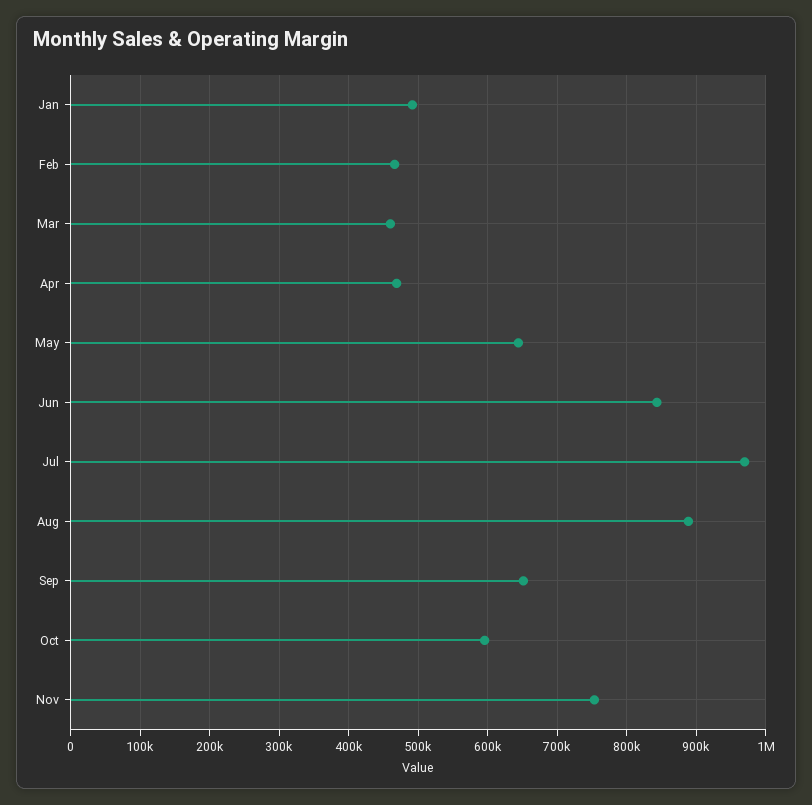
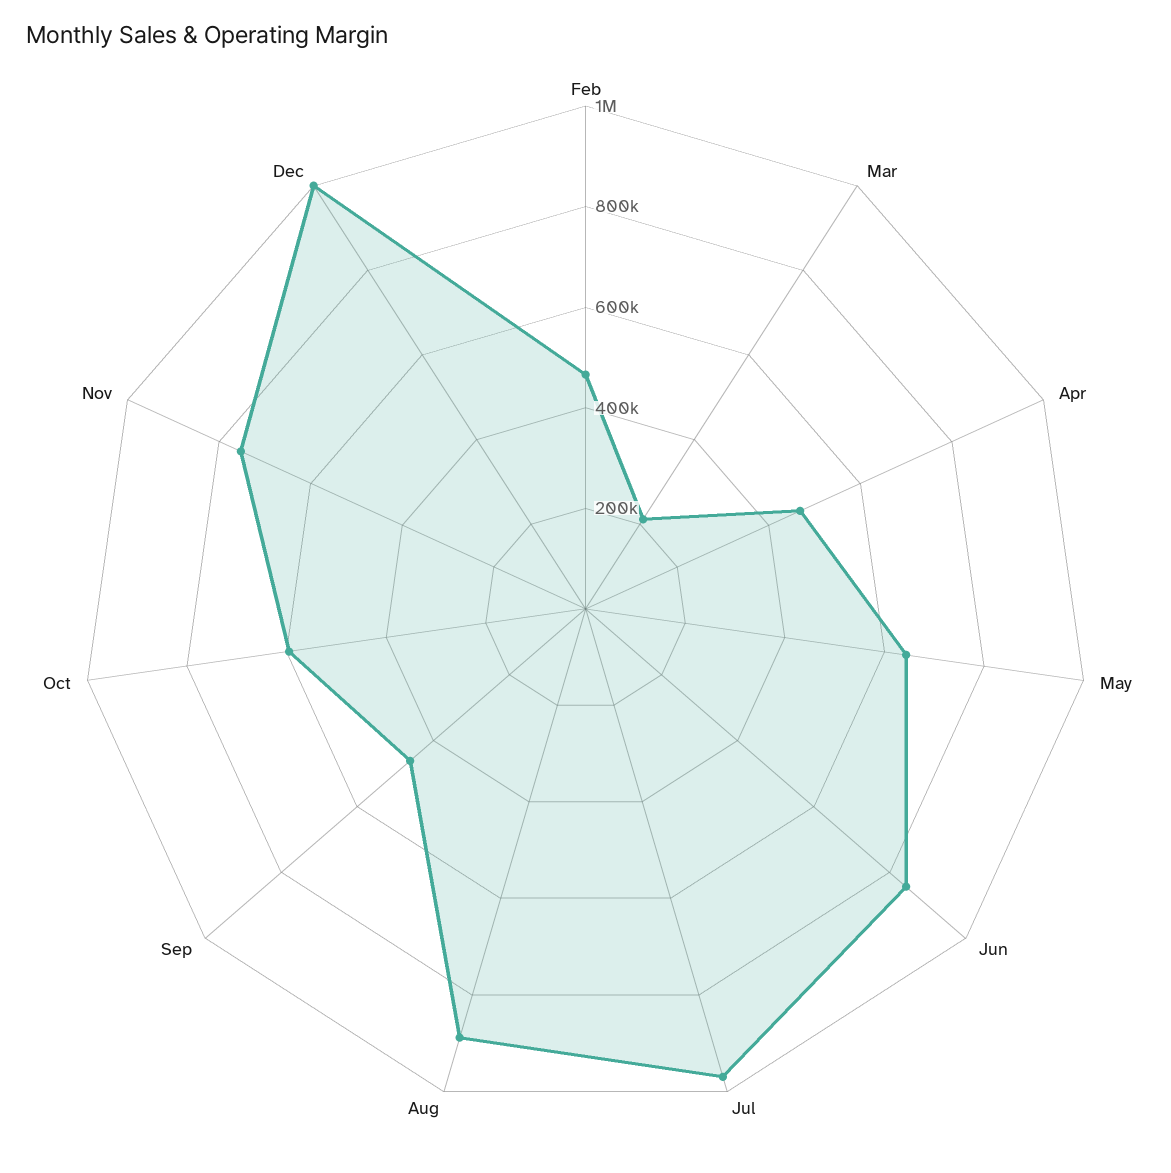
Jan: 490000 -> none
Mar: 460000 -> 200000
Sep: 650000 -> 450000
Dec: none -> 1000000

